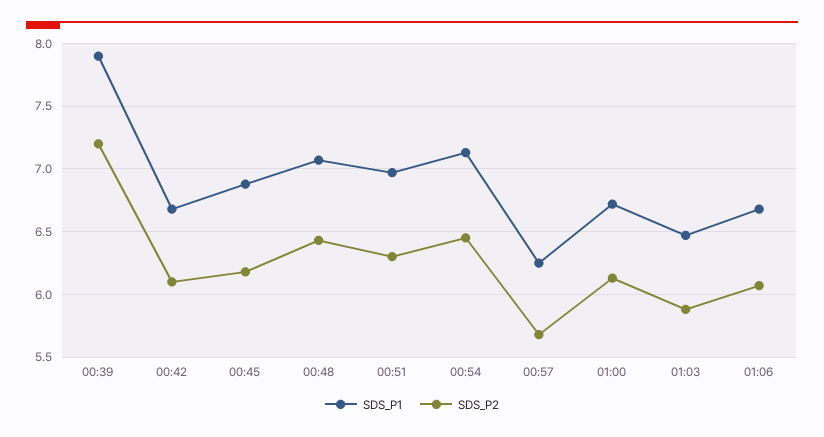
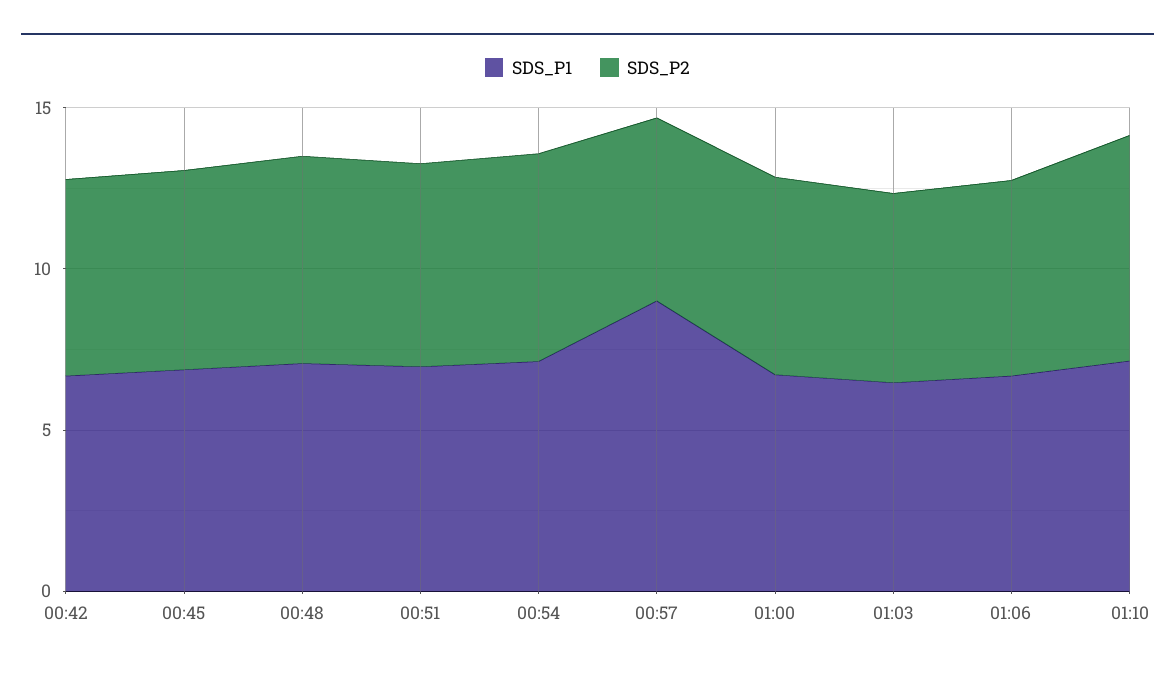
SDS_P1, 00:39: 7.9 -> none
SDS_P2, 00:39: 7.2 -> none
SDS_P1, 00:57: 6.25 -> 9
SDS_P1, 01:10: none -> 7
SDS_P2, 01:10: none -> 7

